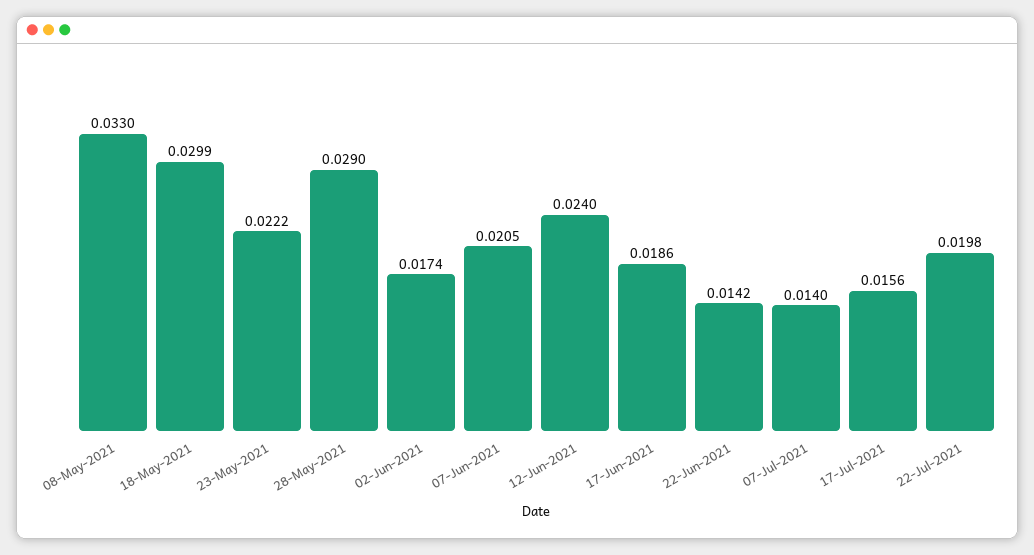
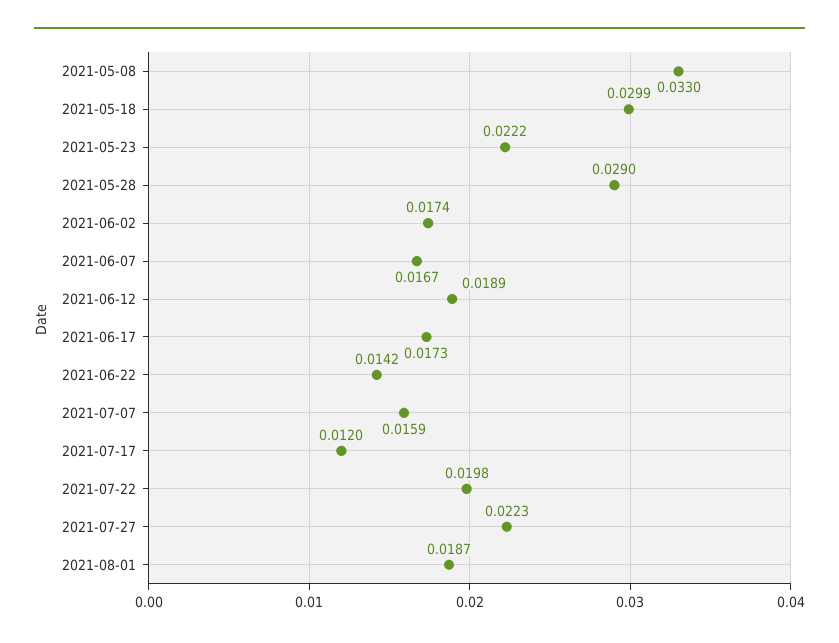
07-Jun-2021: 0.0205 -> 0.0167
12-Jun-2021: 0.024 -> 0.0189
17-Jun-2021: 0.0186 -> 0.0173
07-Jul-2021: 0.014 -> 0.0159
17-Jul-2021: 0.0156 -> 0.012
2021-07-27: none -> 0.0223
2021-08-01: none -> 0.0187

